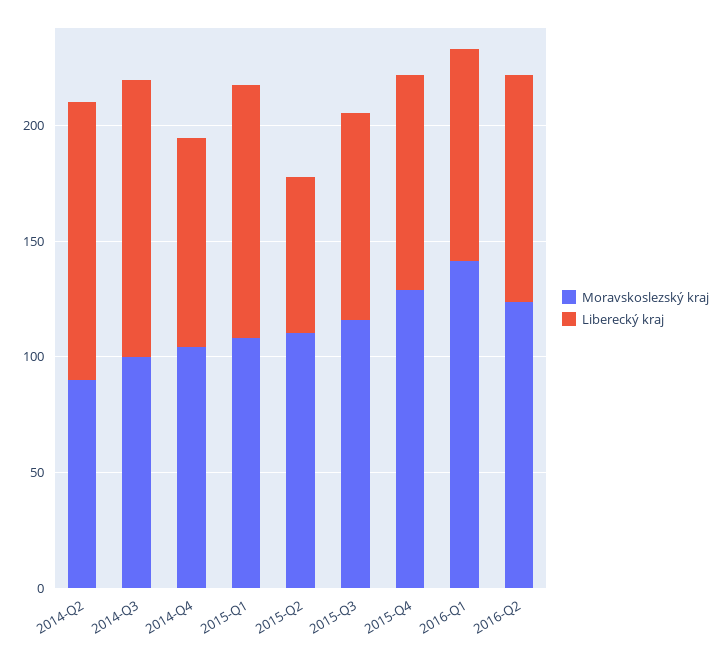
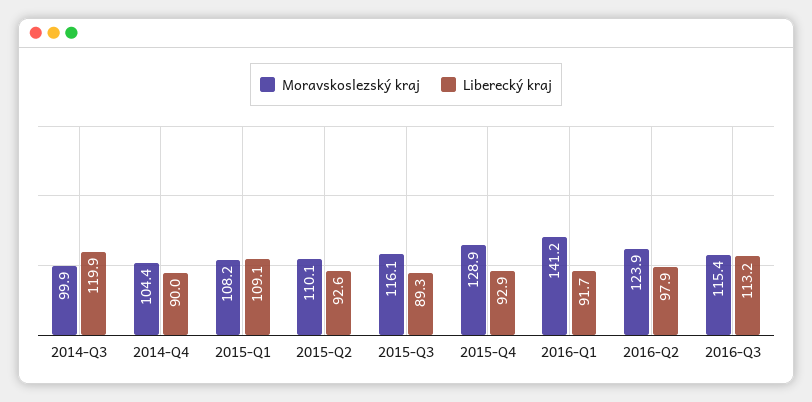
Moravskoslezský kraj, 2014-Q2: 90 -> none
Liberecký kraj, 2014-Q2: 120 -> none
Liberecký kraj, 2015-Q2: 70 -> 92.6
Moravskoslezský kraj, 2016-Q3: none -> 115.4
Liberecký kraj, 2016-Q3: none -> 113.2

